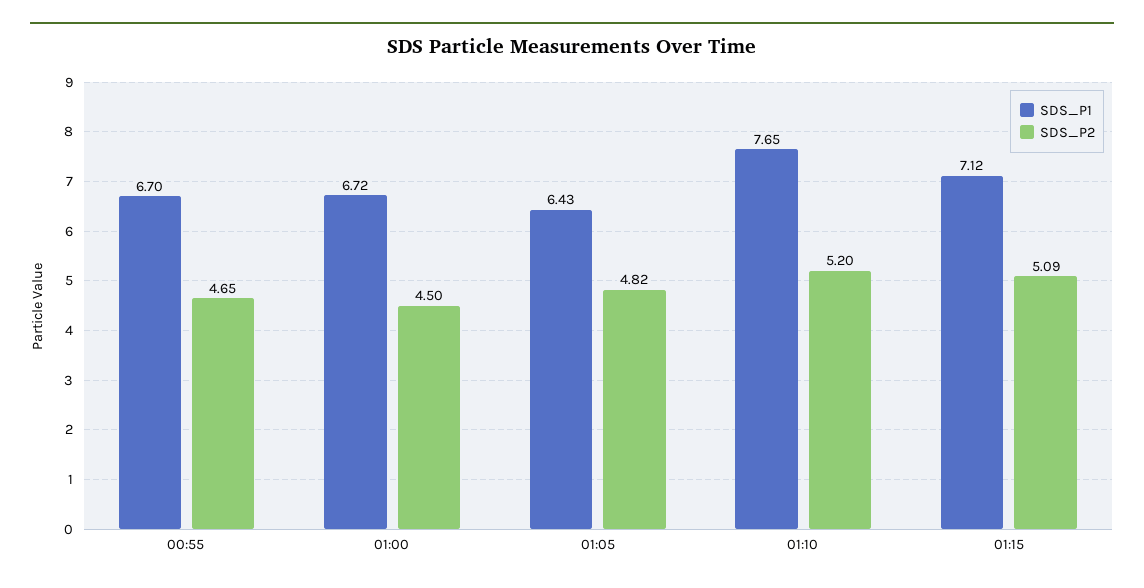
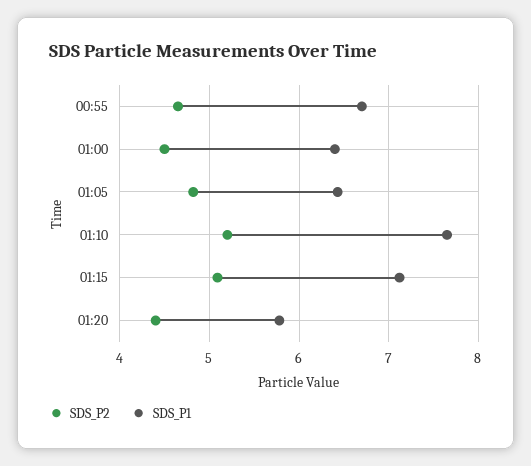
SDS_P1, 01:00: 6.72 -> 6.4
SDS_P2, 01:20: none -> 4.4
SDS_P1, 01:20: none -> 5.8

